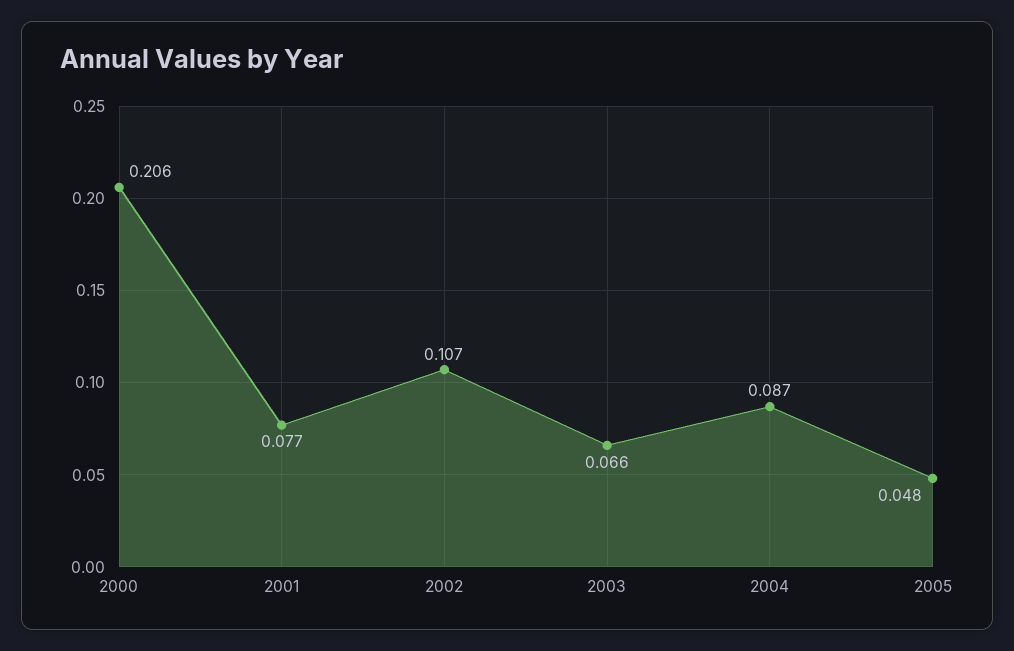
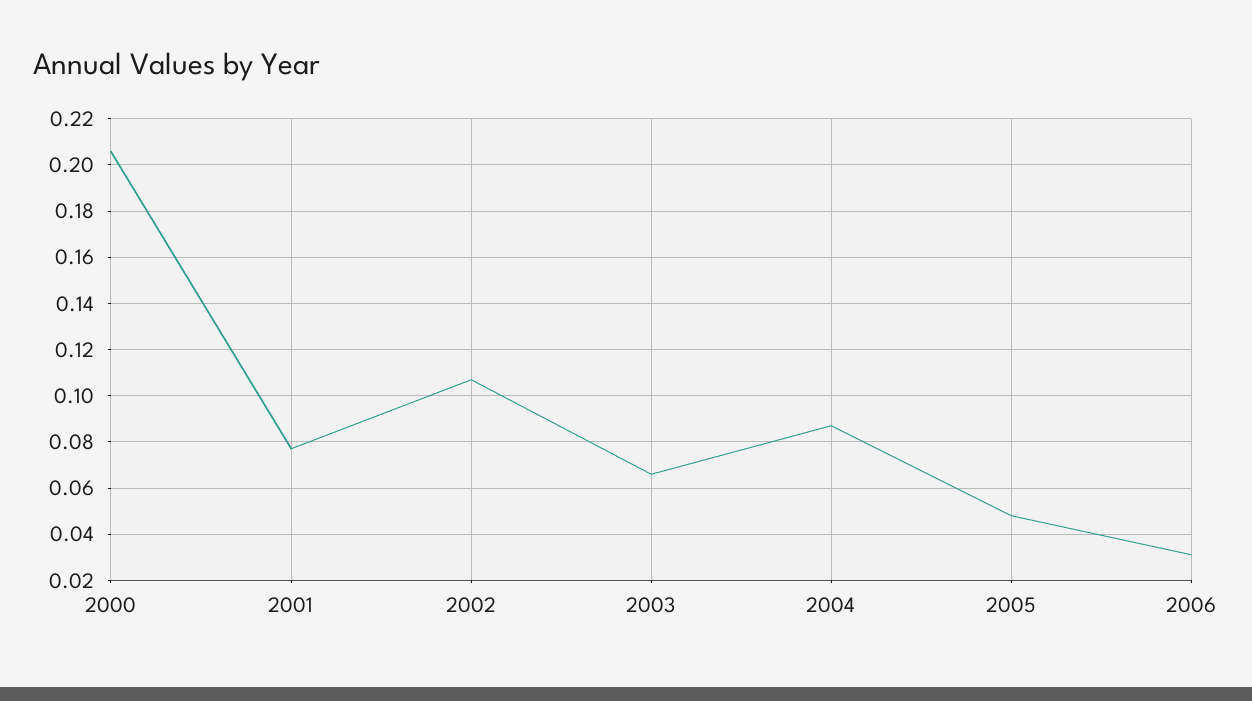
2006: none -> 0.03

